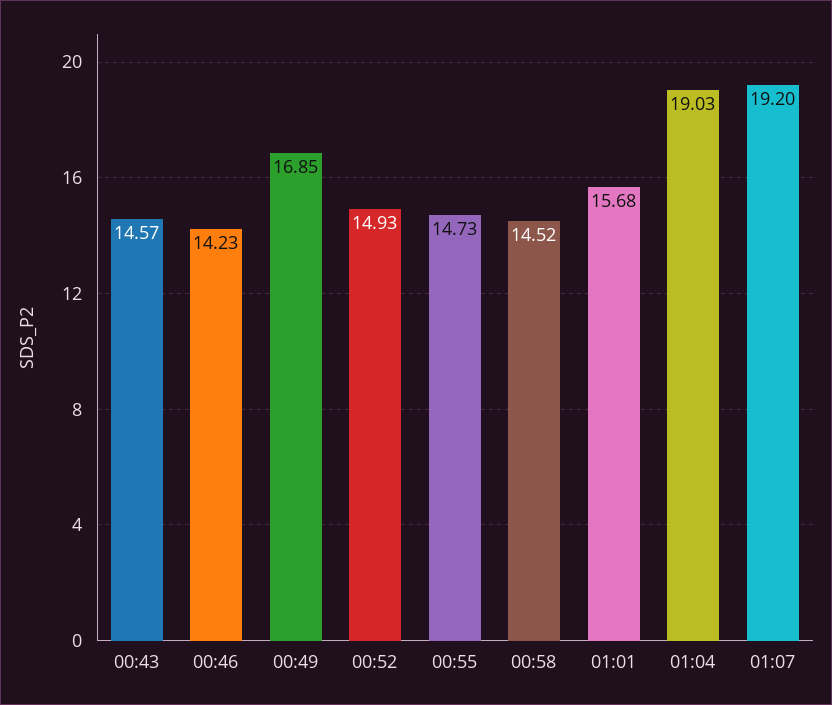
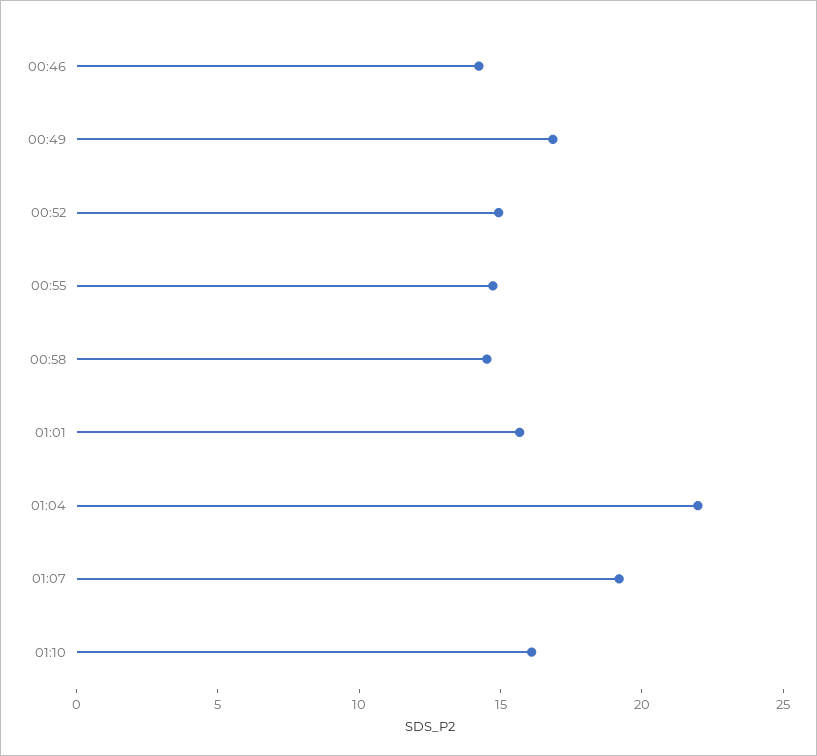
00:43: 14.57 -> none
01:04: 19.03 -> 22
01:10: none -> 16

